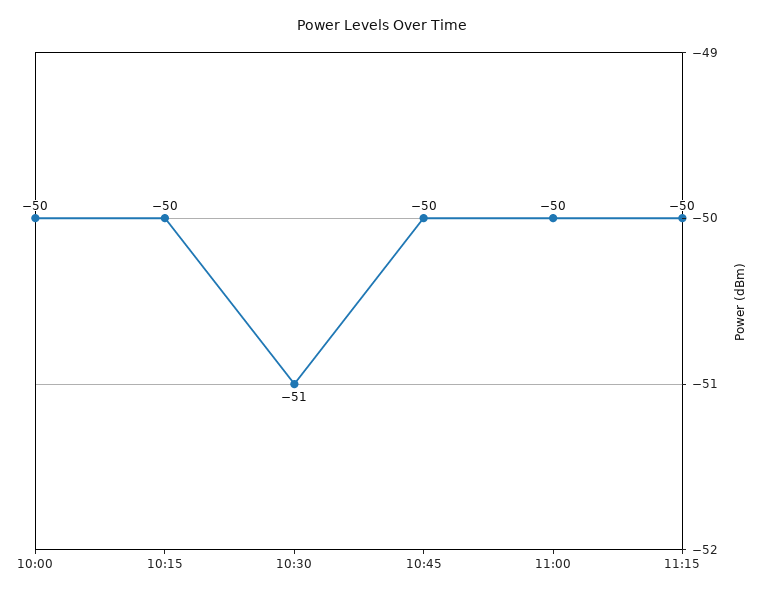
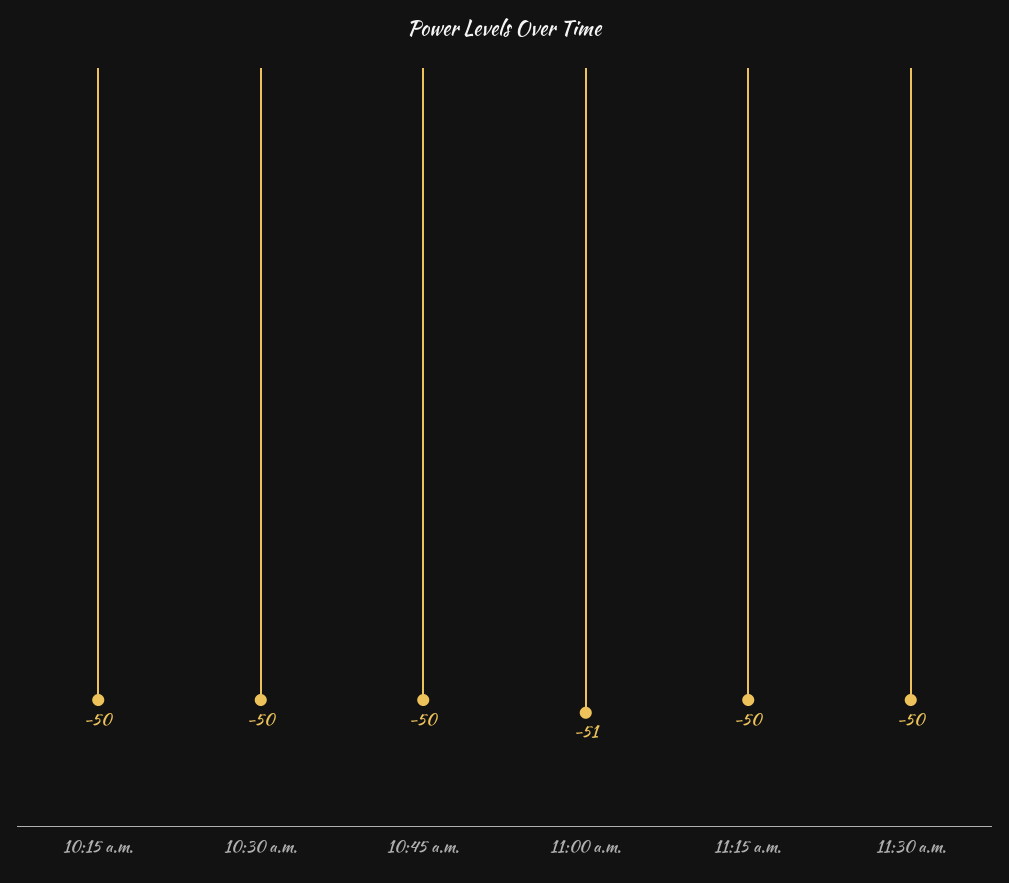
10:00: -50 -> none
10:30: -51 -> -50
11:00: -50 -> -51
11:30 a.m.: none -> -50

